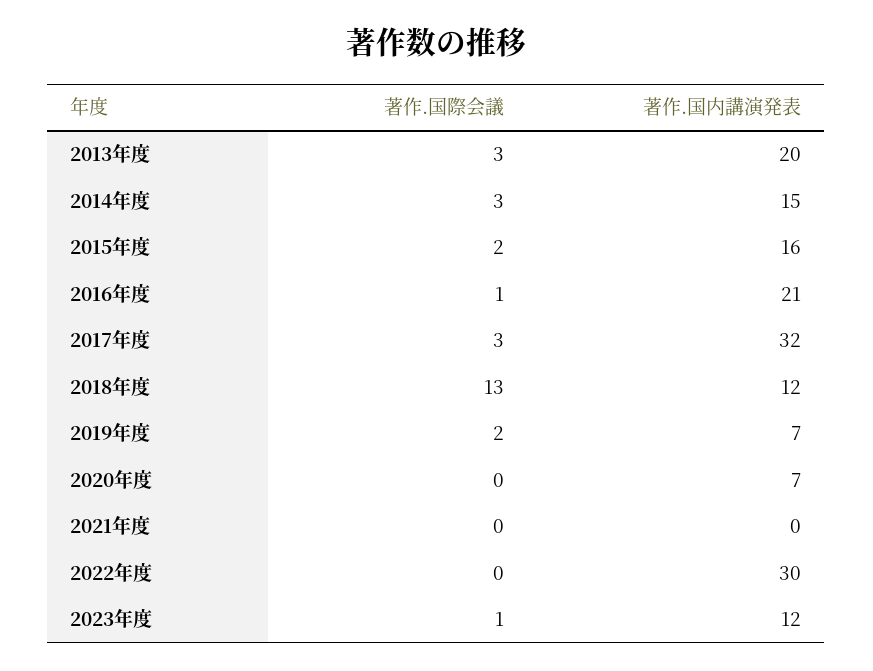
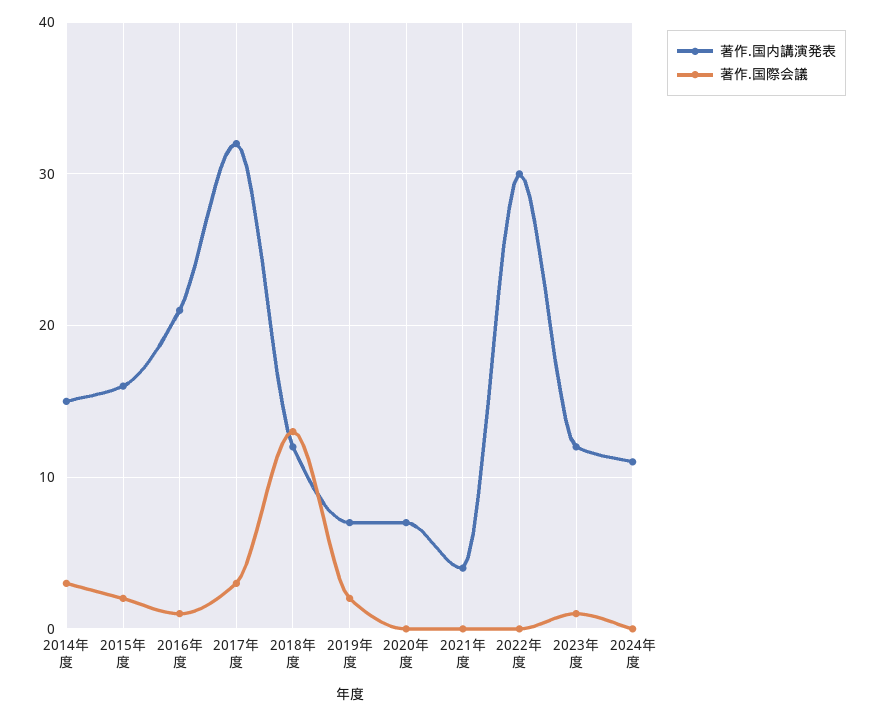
著作.国際会議, 2013年度: 3 -> none
著作.国内講演発表, 2013年度: 20 -> none
著作.国内講演発表, 2021年度: 0 -> 4
著作.国内講演発表, 2024年度: none -> 11
著作.国際会議, 2024年度: none -> 0

